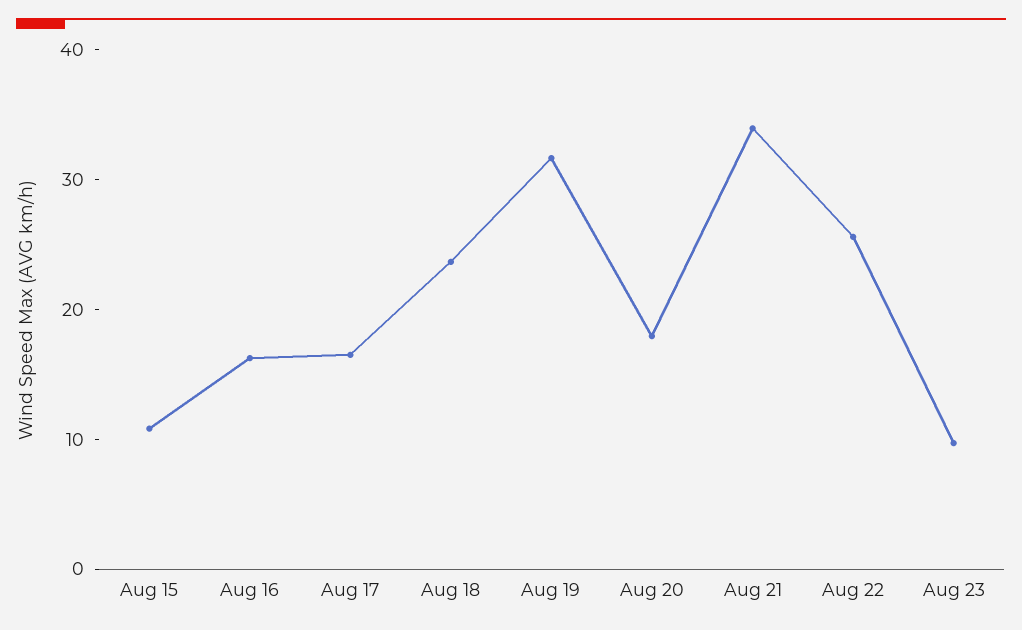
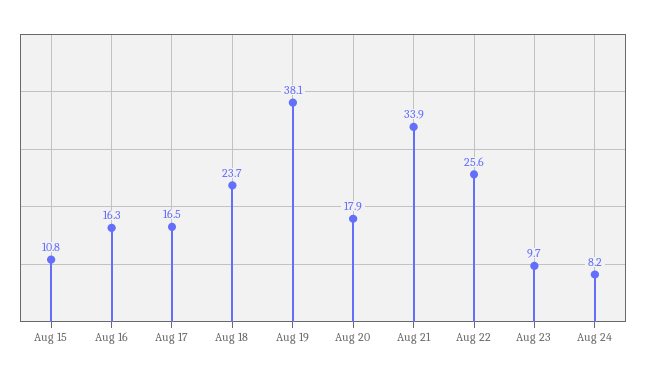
Aug 19: 32 -> 38.1
Aug 24: none -> 8.2

